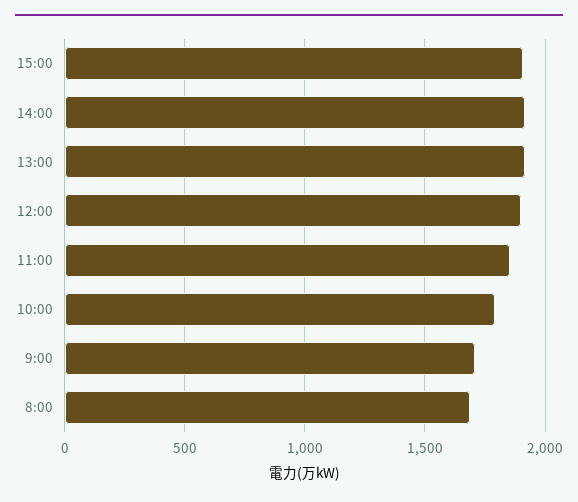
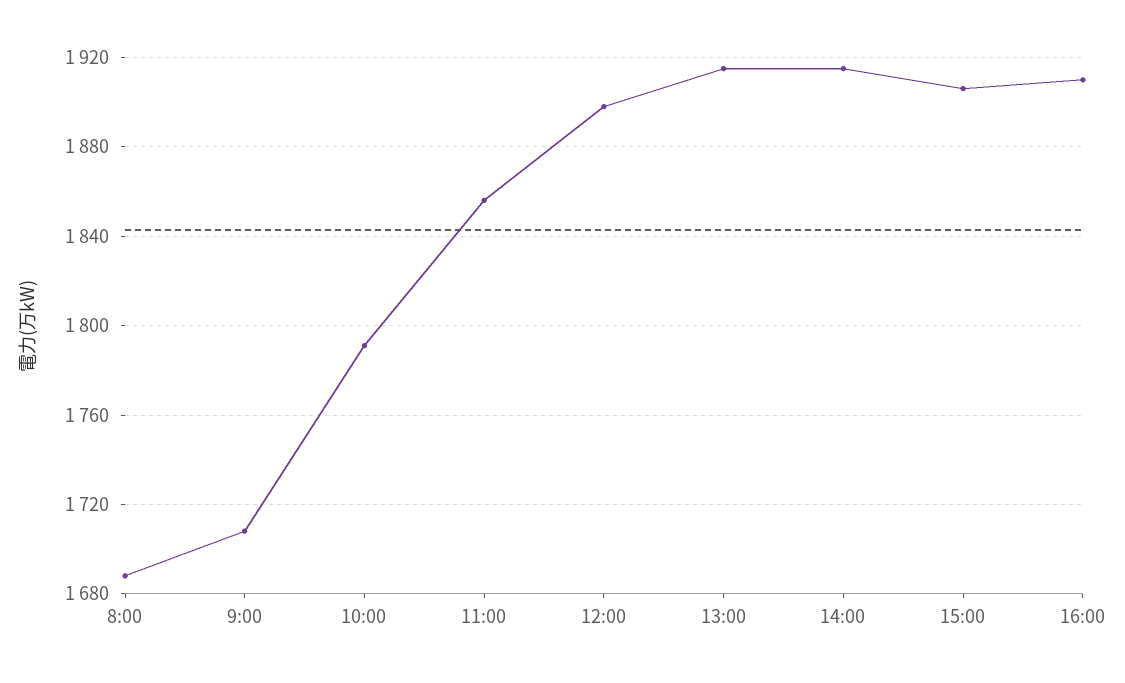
16:00: none -> 1910

